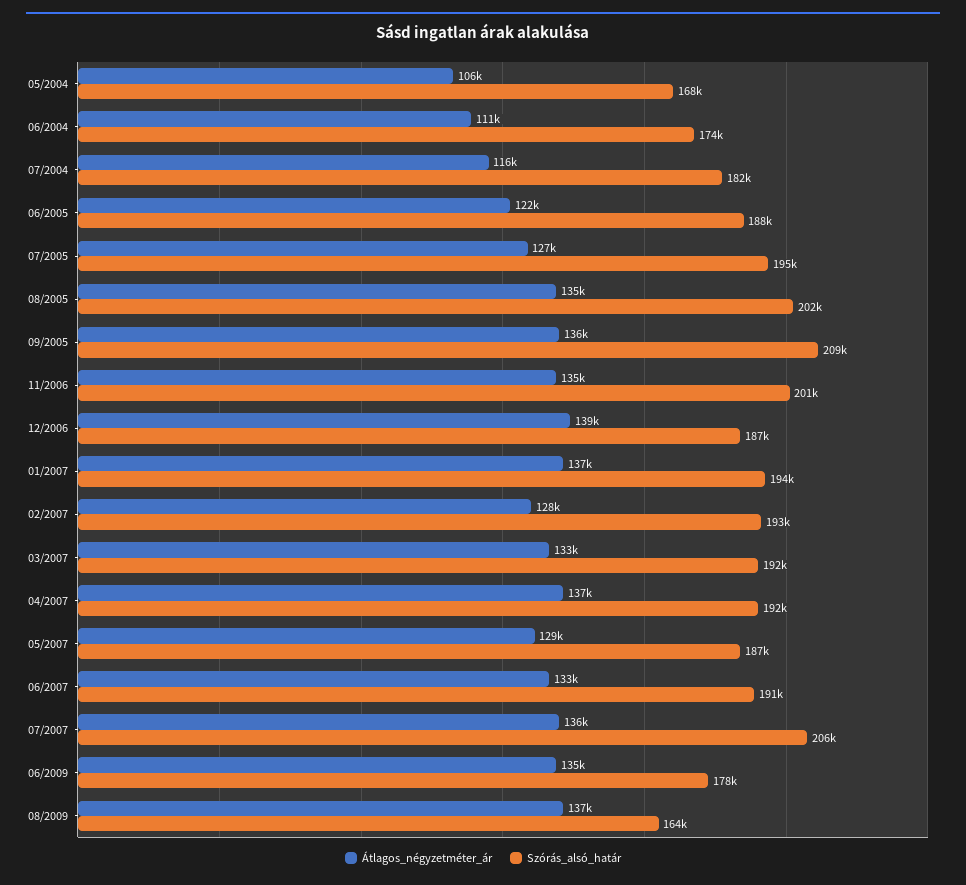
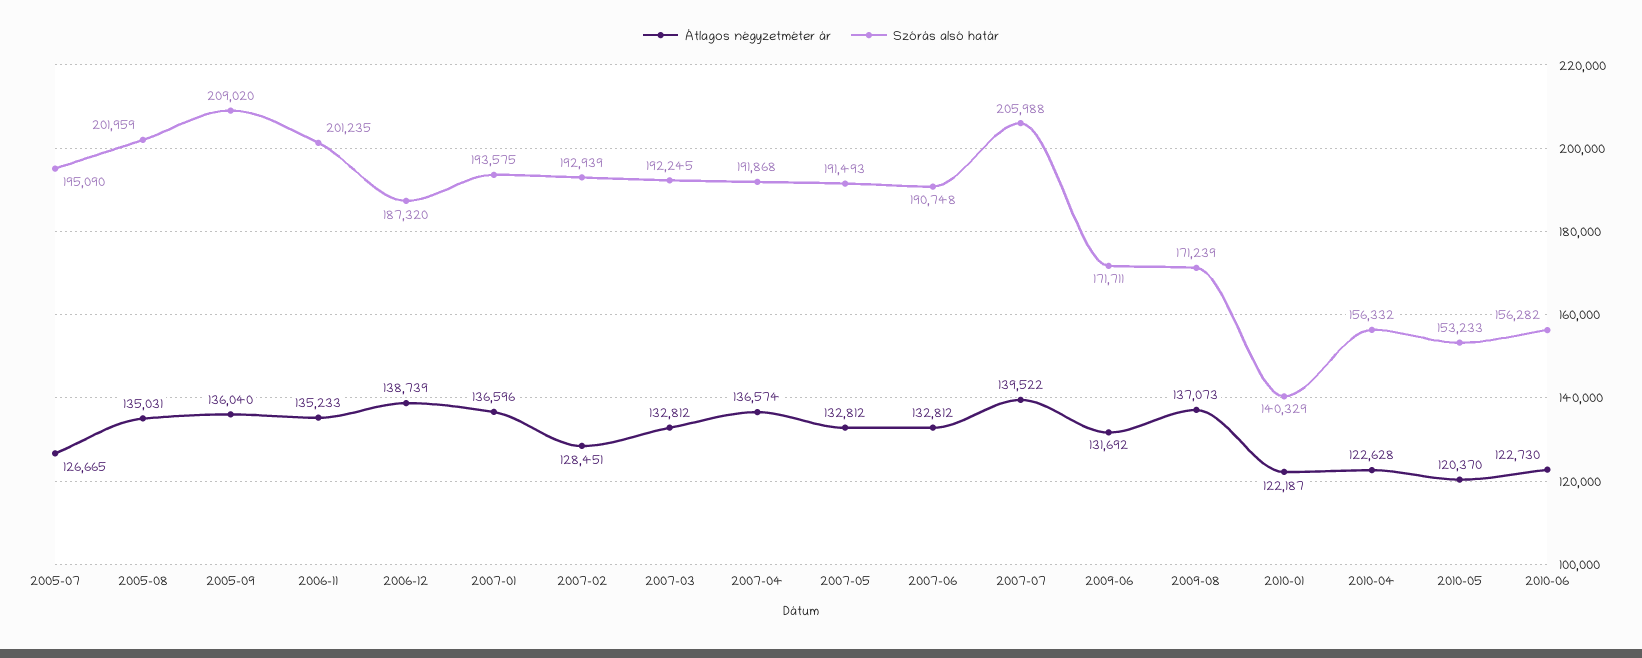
Átlagos_négyzetméter_ár, 05/2004: 106000 -> none
Szórás_alsó_határ, 05/2004: 168000 -> none
Átlagos_négyzetméter_ár, 06/2004: 111000 -> none
Szórás_alsó_határ, 06/2004: 174000 -> none
Átlagos_négyzetméter_ár, 07/2004: 116000 -> none
Szórás_alsó_határ, 07/2004: 182000 -> none
Átlagos_négyzetméter_ár, 06/2005: 122000 -> none
Szórás_alsó_határ, 06/2005: 188000 -> none
Átlagos_négyzetméter_ár, 05/2007: 129000 -> 132812
Szórás_alsó_határ, 05/2007: 187000 -> 191493
Átlagos_négyzetméter_ár, 07/2007: 136000 -> 139522
Átlagos_négyzetméter_ár, 06/2009: 135000 -> 131692
Szórás_alsó_határ, 06/2009: 178000 -> 171711
Szórás_alsó_határ, 08/2009: 164000 -> 171239
Átlagos_négyzetméter_ár, 2010-01: none -> 122187
Szórás_alsó_határ, 2010-01: none -> 140329
Átlagos_négyzetméter_ár, 2010-04: none -> 122628
Szórás_alsó_határ, 2010-04: none -> 156332
Átlagos_négyzetméter_ár, 2010-05: none -> 120370
Szórás_alsó_határ, 2010-05: none -> 153233
Átlagos_négyzetméter_ár, 2010-06: none -> 122730
Szórás_alsó_határ, 2010-06: none -> 156282

